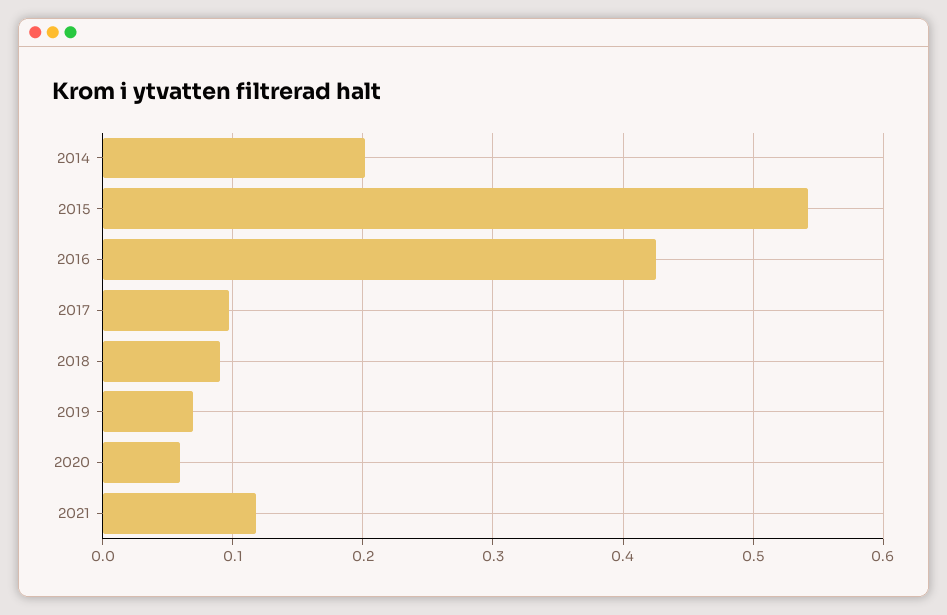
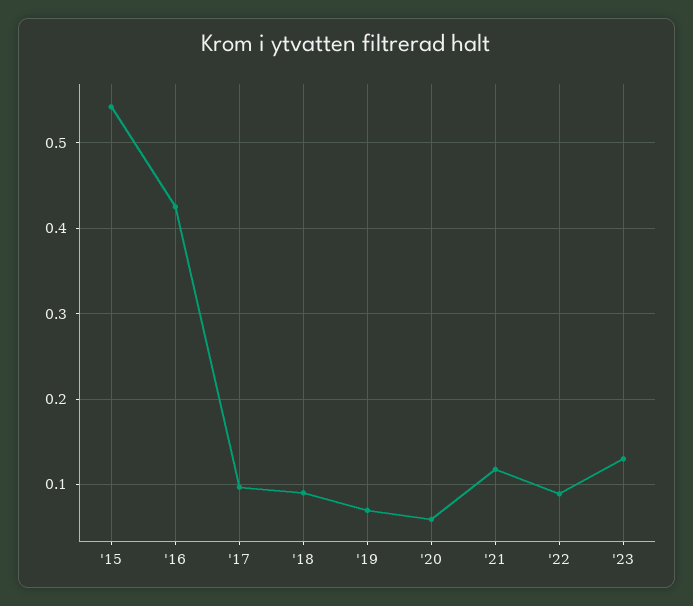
2014: 0.2 -> none
'22: none -> 0.09
'23: none -> 0.13

